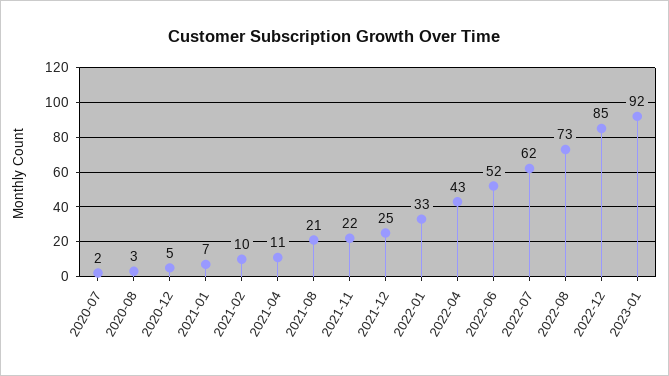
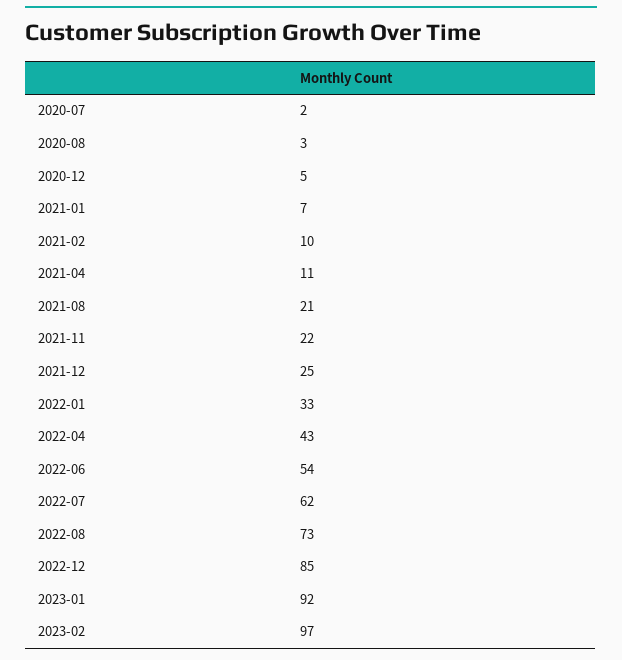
2022-06: 52 -> 54
2023-02: none -> 97

